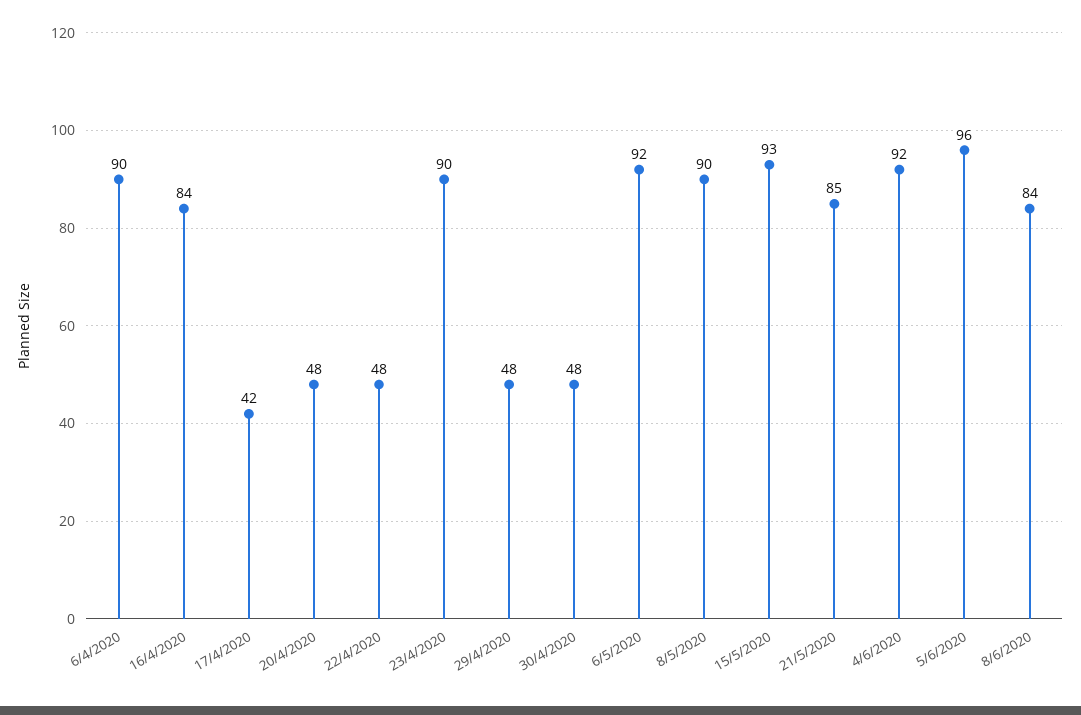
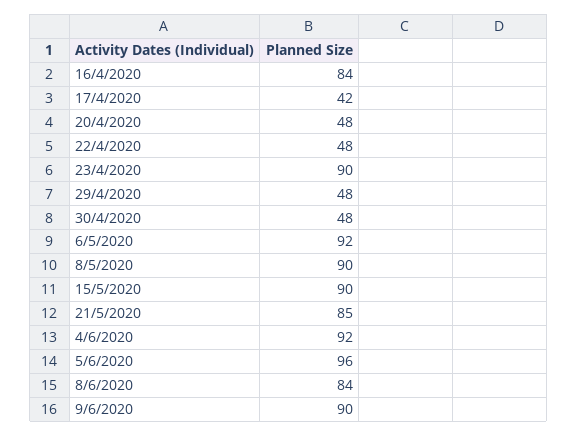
6/4/2020: 90 -> none
15/5/2020: 93 -> 90
9/6/2020: none -> 90

